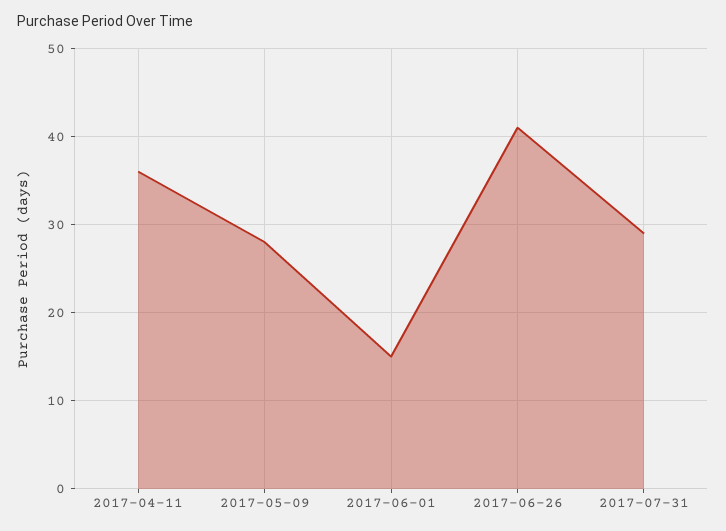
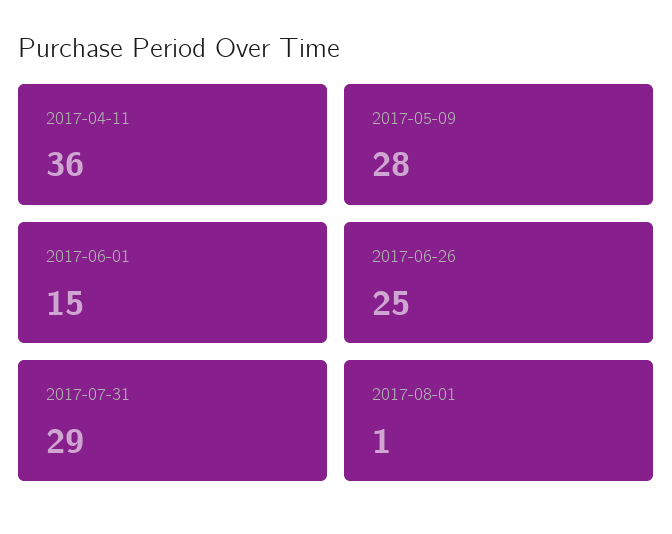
2017-06-26: 41 -> 25
2017-08-01: none -> 1

